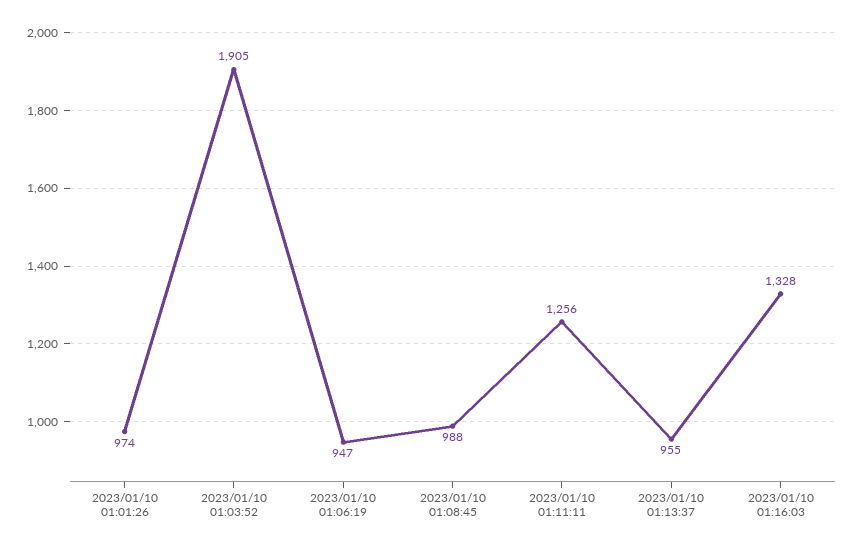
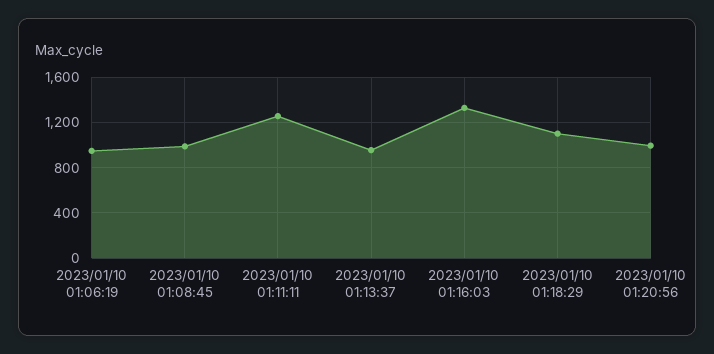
2023/01/10 01:01:26: 974 -> none
2023/01/10 01:03:52: 1905 -> none
2023/01/10 01:18:29: none -> 1100
2023/01/10 01:20:56: none -> 1000

